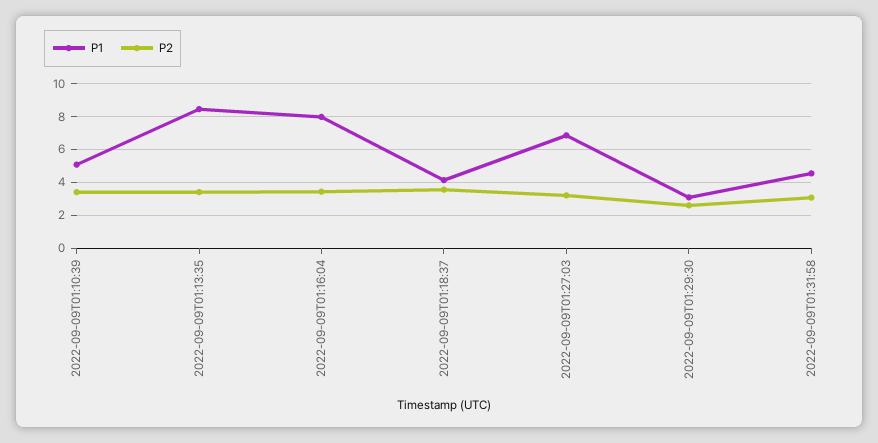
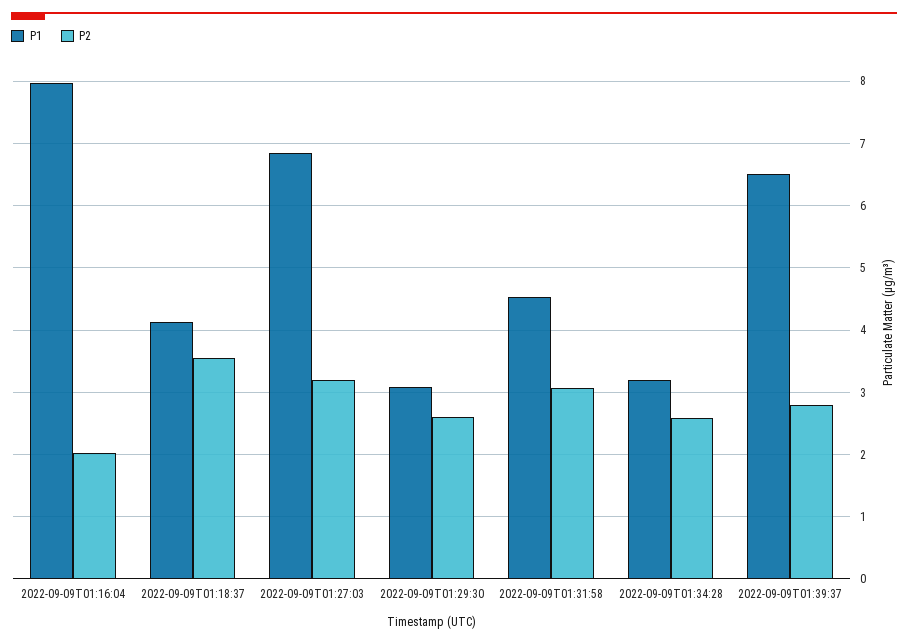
P1, 2022-09-09T01:10:39: 5 -> none
P2, 2022-09-09T01:10:39: 3.5 -> none
P1, 2022-09-09T01:13:35: 8.5 -> none
P2, 2022-09-09T01:13:35: 3.5 -> none
P2, 2022-09-09T01:16:04: 3.5 -> 2
P1, 2022-09-09T01:34:28: none -> 3.2
P2, 2022-09-09T01:34:28: none -> 2.6
P1, 2022-09-09T01:39:37: none -> 6.5
P2, 2022-09-09T01:39:37: none -> 2.8

